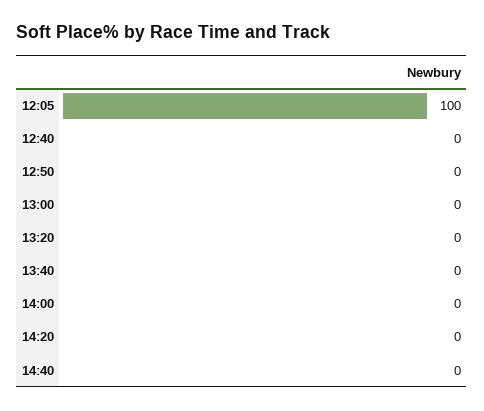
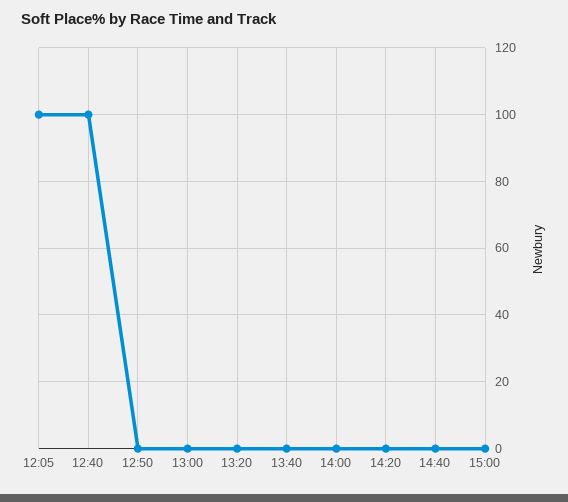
12:40: 0 -> 100
15:00: none -> 0

